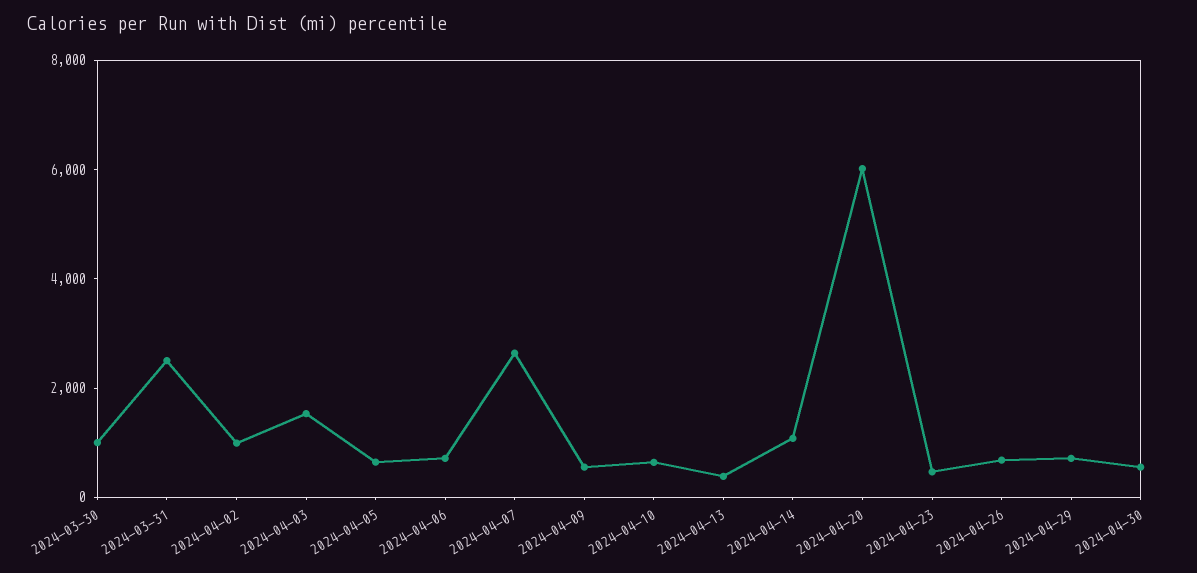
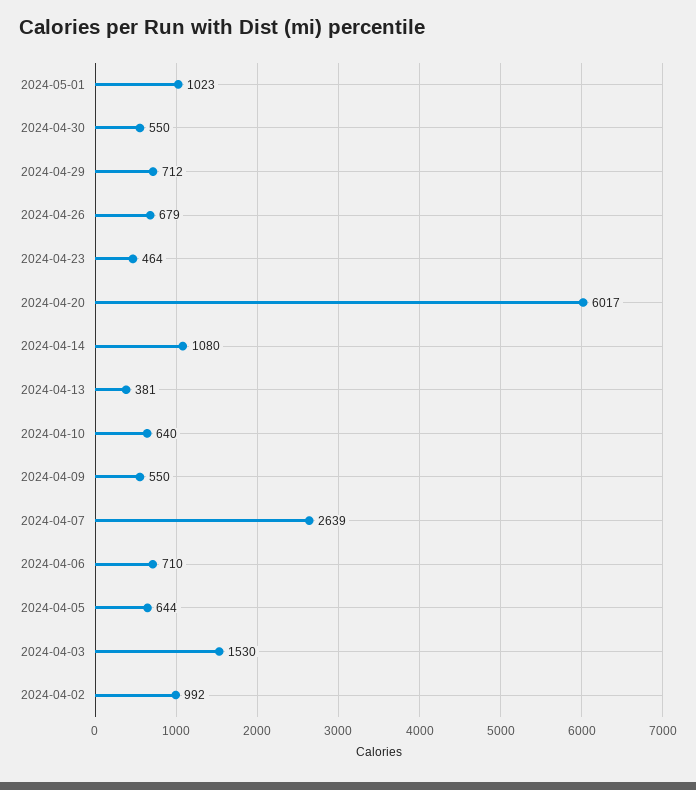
2024-03-30: 1000 -> none
2024-03-31: 2500 -> none
2024-05-01: none -> 1023

